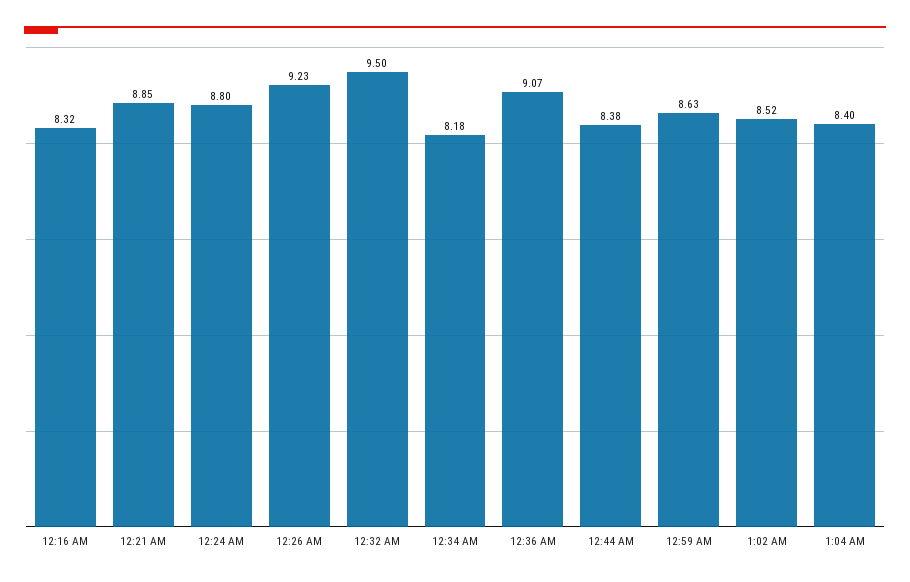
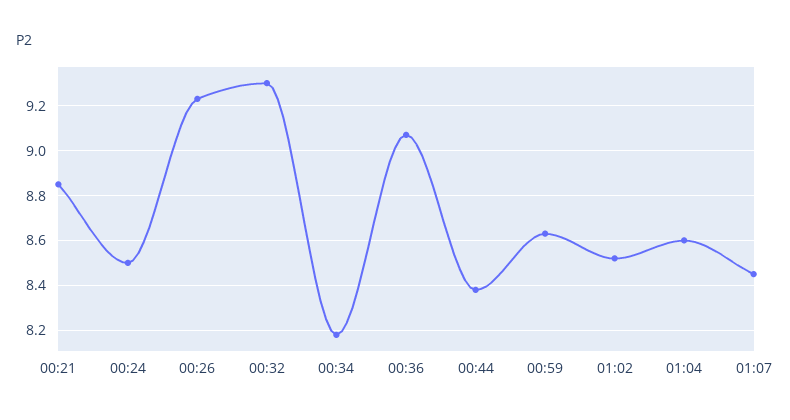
12:16 AM: 8.32 -> none
12:24 AM: 8.8 -> 8.5
12:32 AM: 9.5 -> 9.3
1:04 AM: 8.4 -> 8.6
01:07: none -> 8.45

